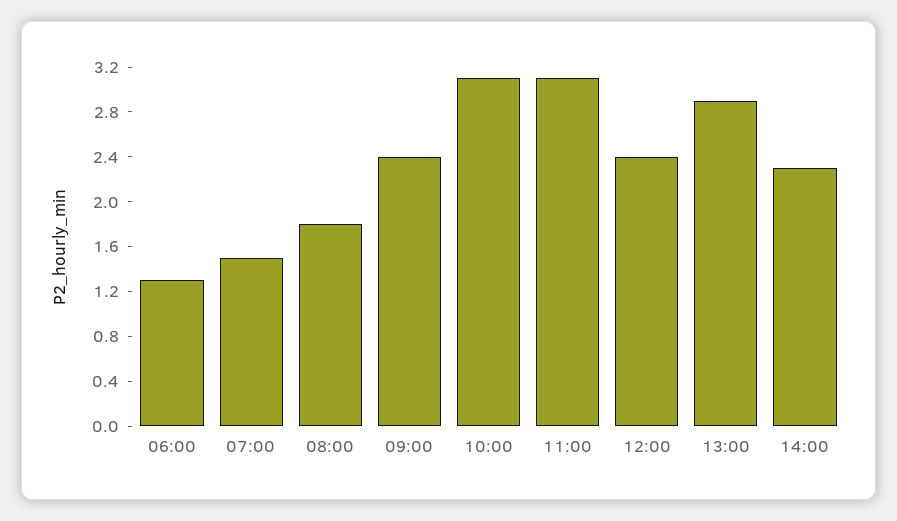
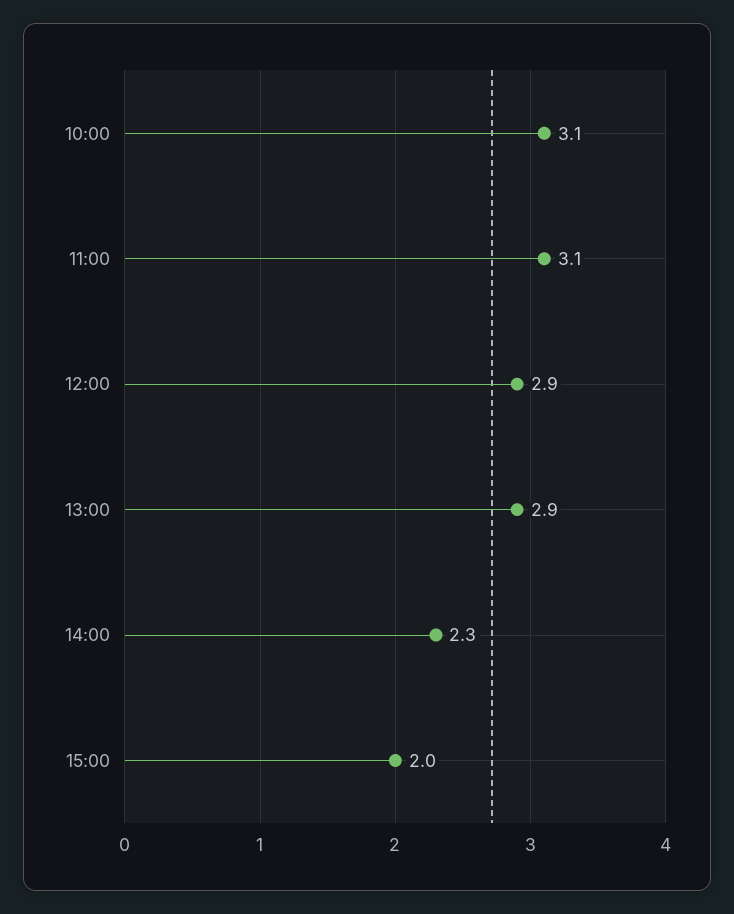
06:00: 1.3 -> none
07:00: 1.5 -> none
08:00: 1.8 -> none
09:00: 2.4 -> none
12:00: 2.4 -> 2.9
15:00: none -> 2

